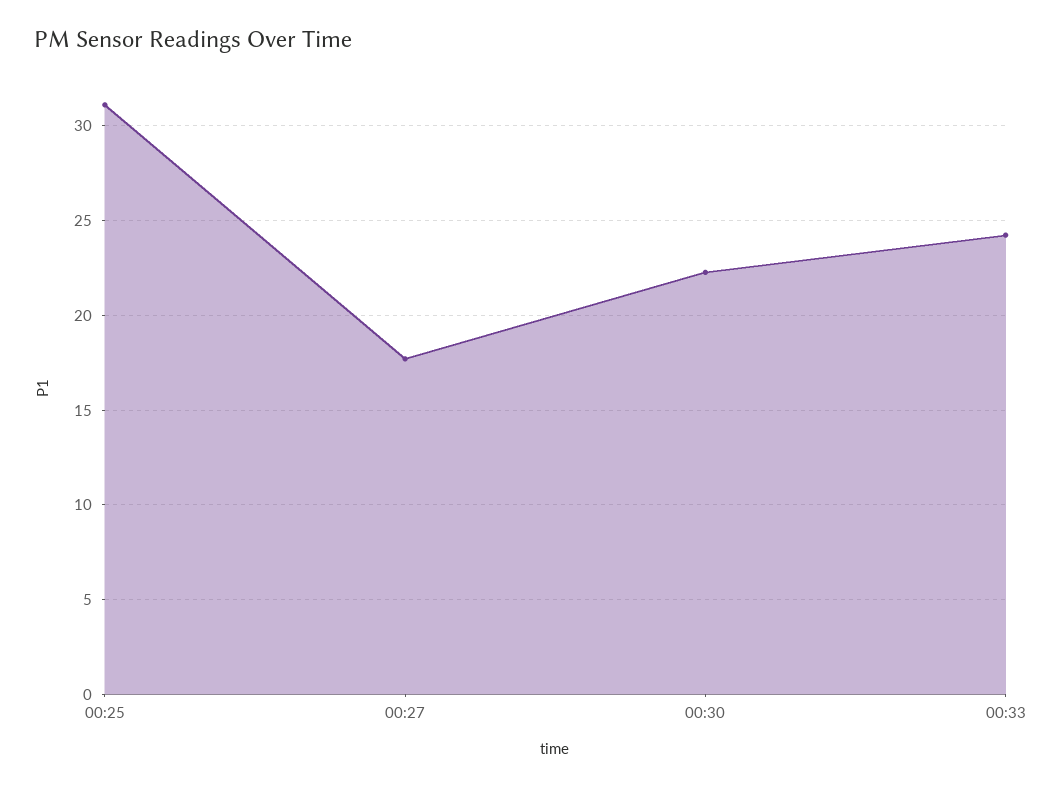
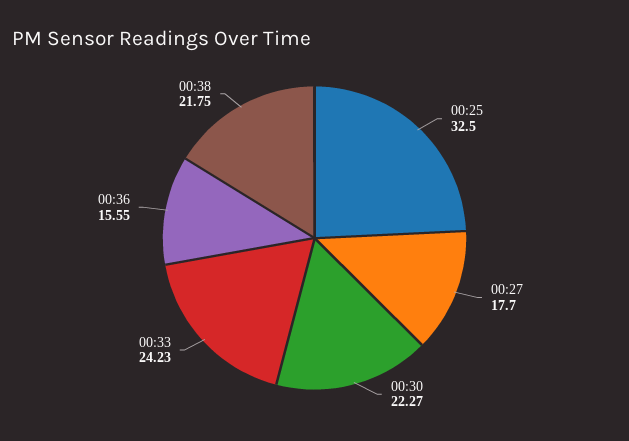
00:25: 31 -> 32.5
00:36: none -> 15.55
00:38: none -> 21.75

